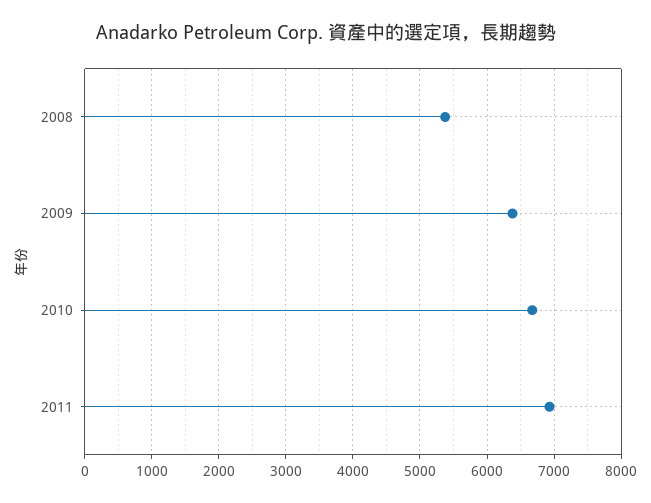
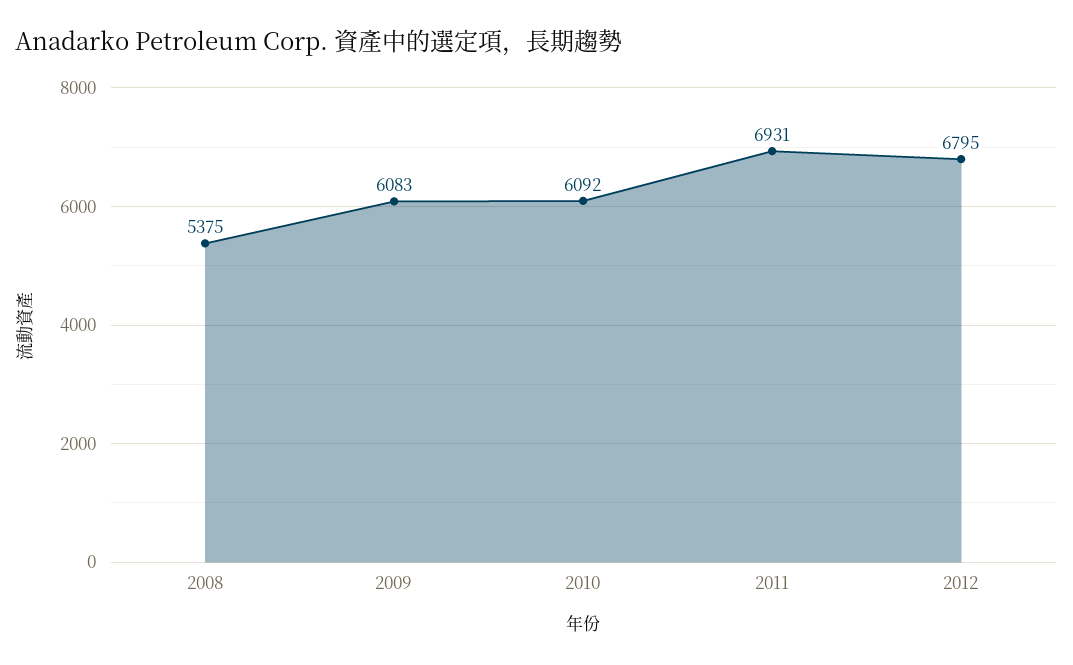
2009: 6400 -> 6083
2010: 6700 -> 6092
2012: none -> 6795

